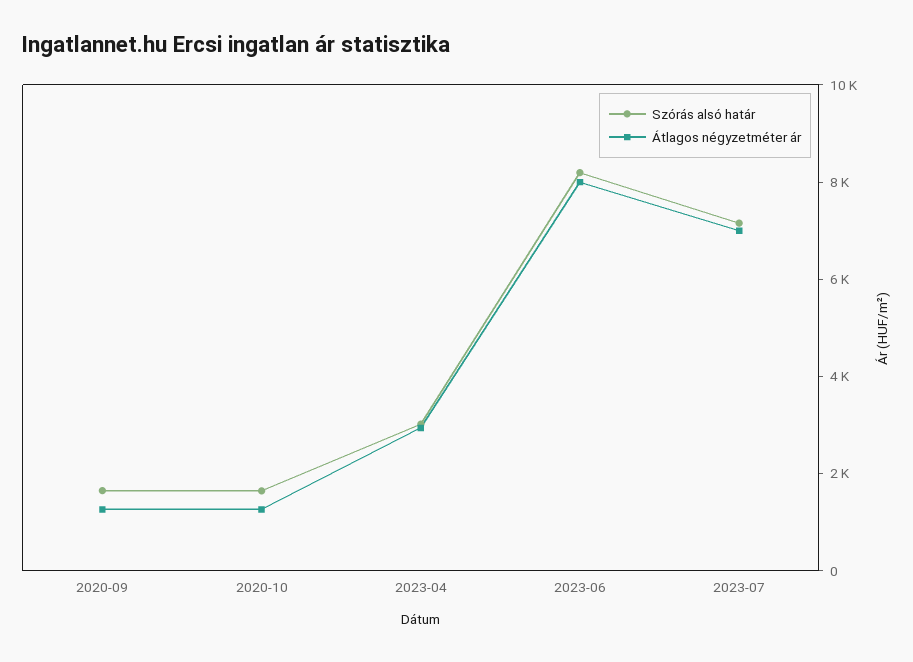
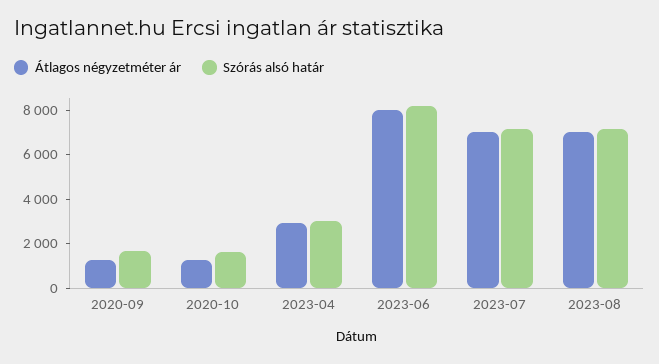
Átlagos négyzetméter ár, 2023-08: none -> 7000
Szórás alsó határ, 2023-08: none -> 7000

